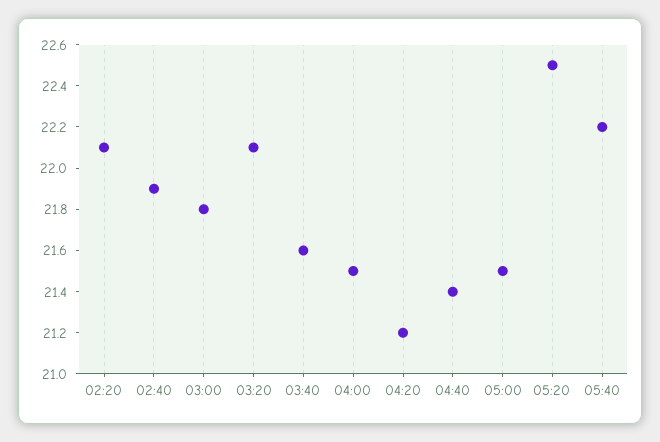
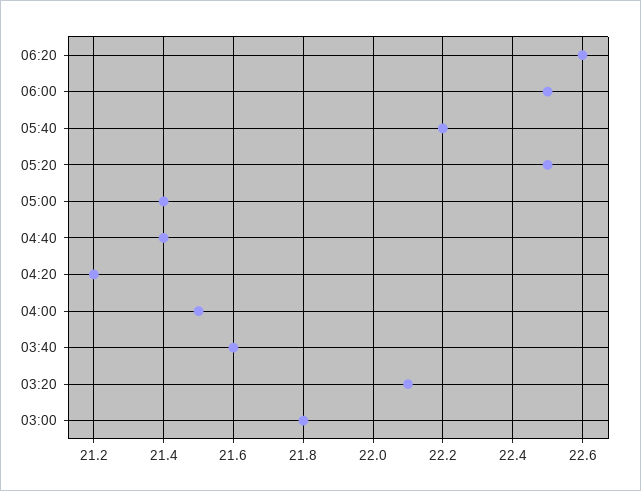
02:20: 22.1 -> none
02:40: 21.9 -> none
05:00: 21.5 -> 21.4
06:20: none -> 22.6
06:00: none -> 22.5

